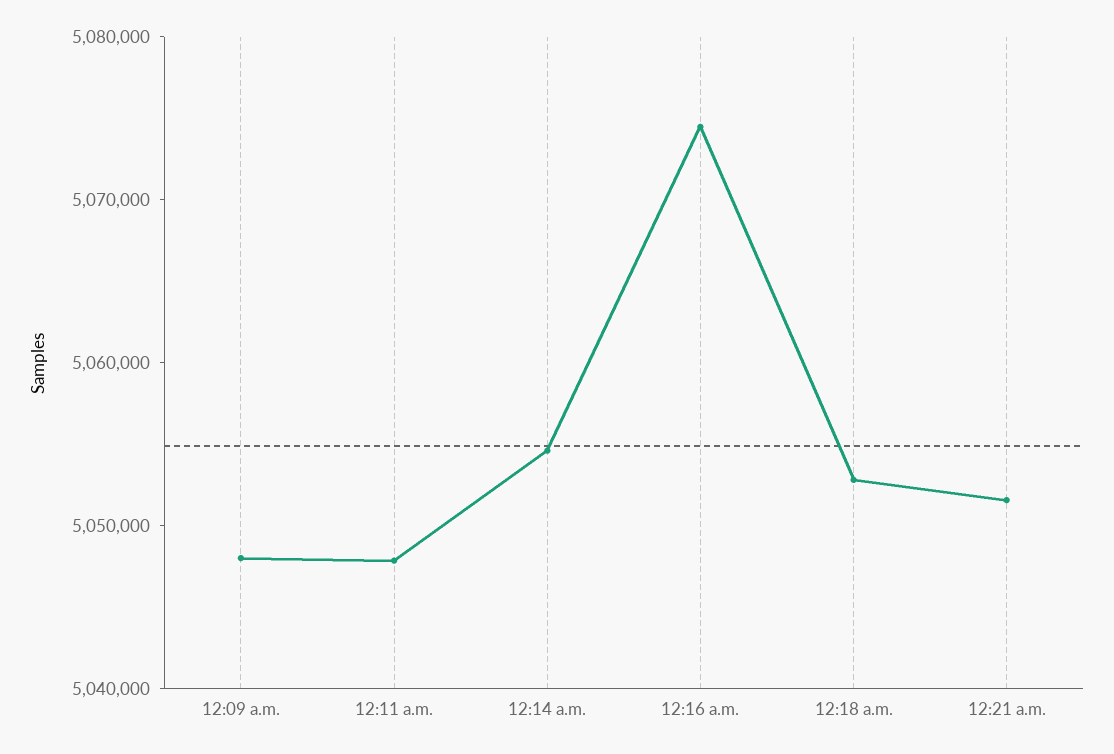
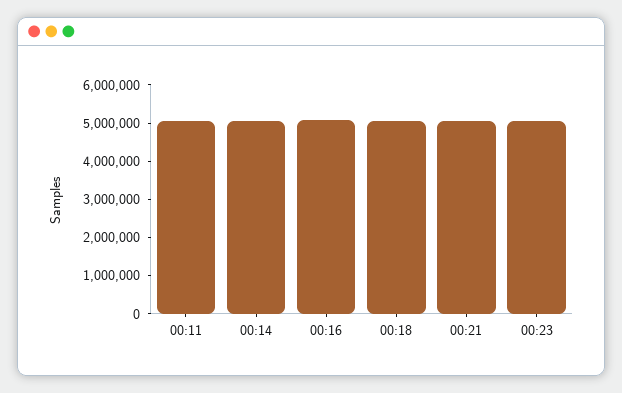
12:09 a.m.: 5048000 -> none
00:23: none -> 5000000

